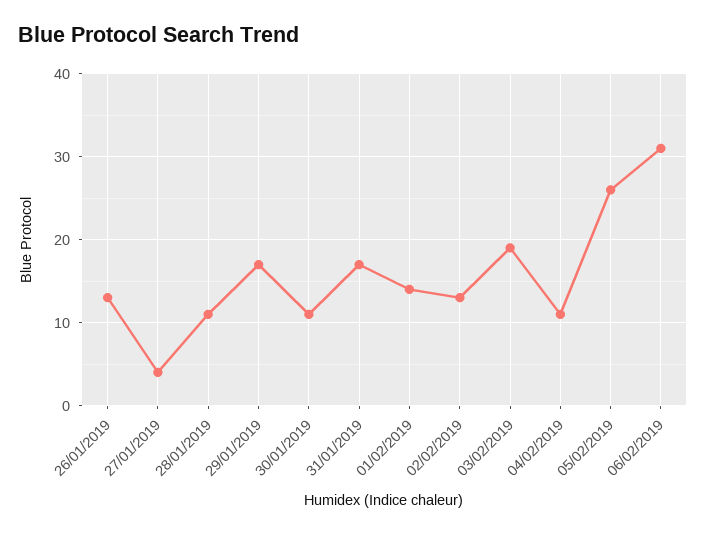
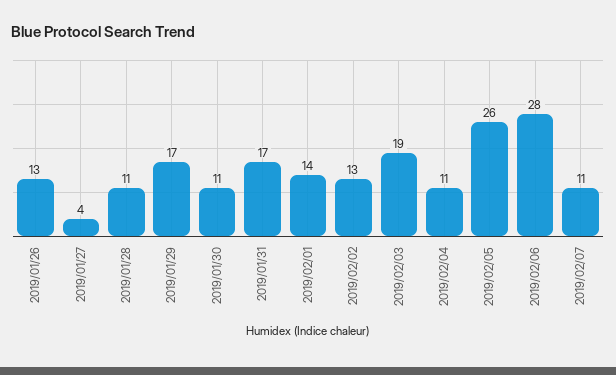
06/02/2019: 31 -> 28
2019/02/07: none -> 11

